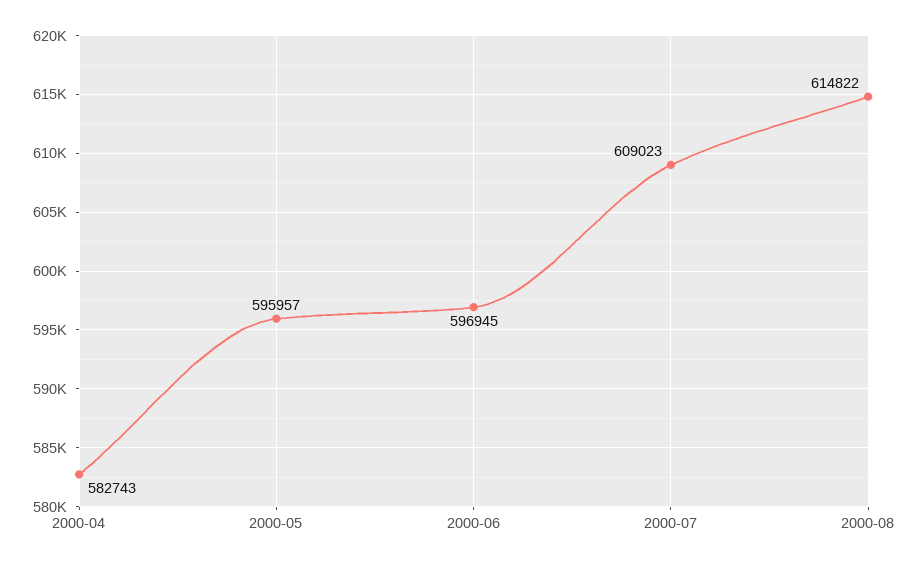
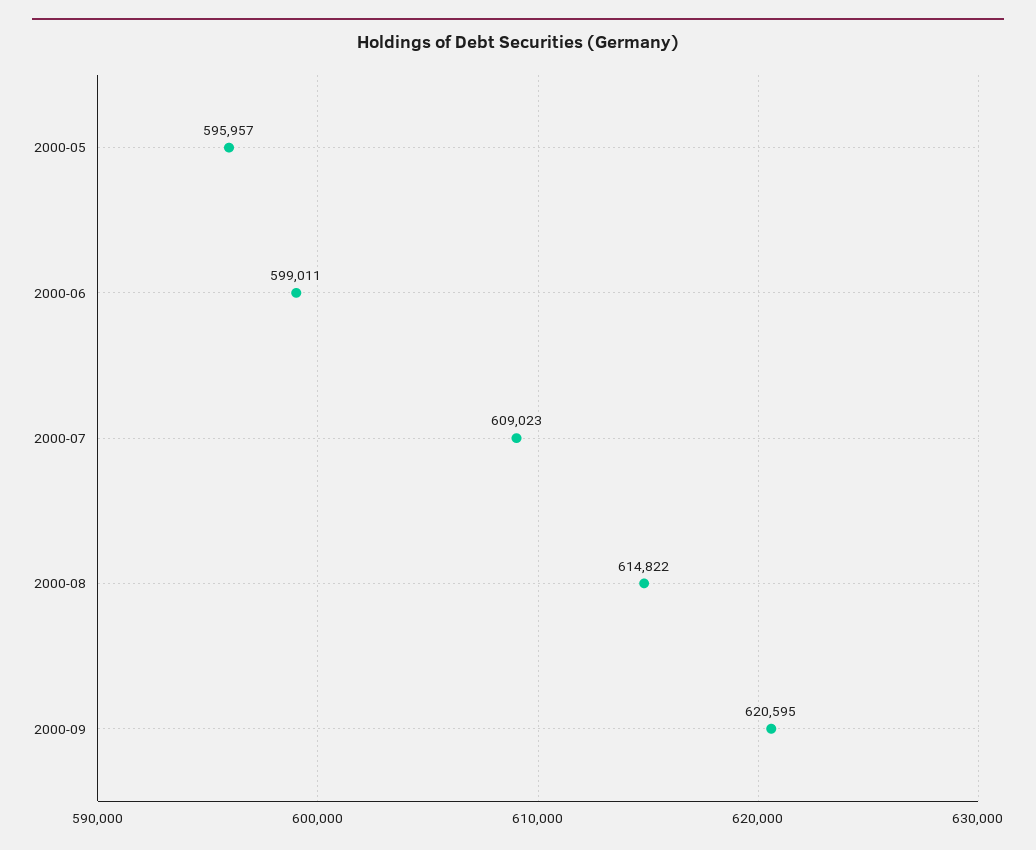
2000-04: 582743 -> none
2000-06: 596945 -> 599011
2000-09: none -> 620595

